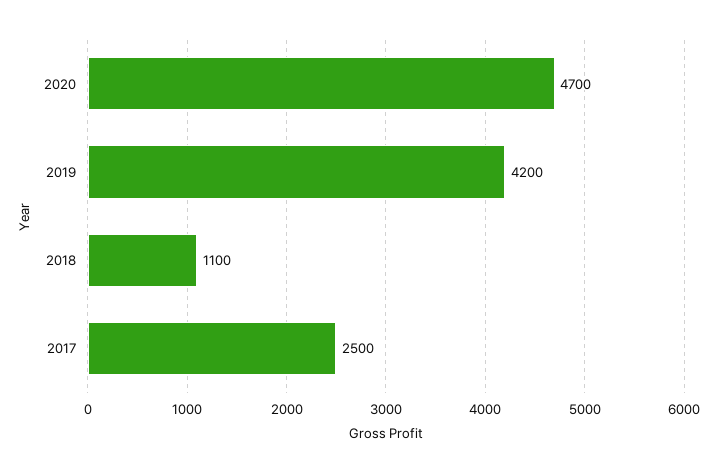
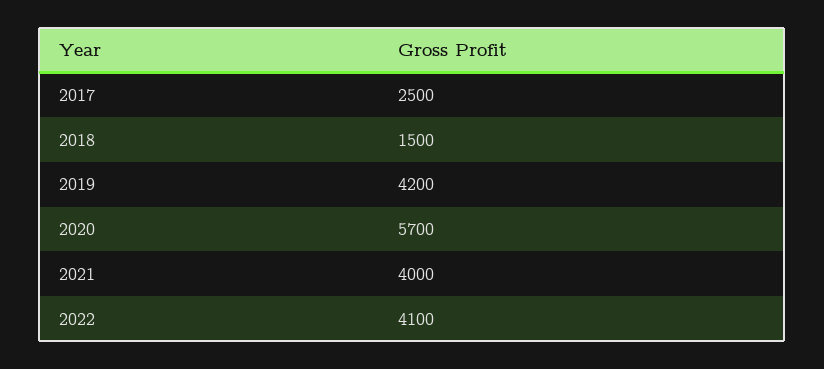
2020: 4700 -> 5700
2018: 1100 -> 1500
2021: none -> 4000
2022: none -> 4100

